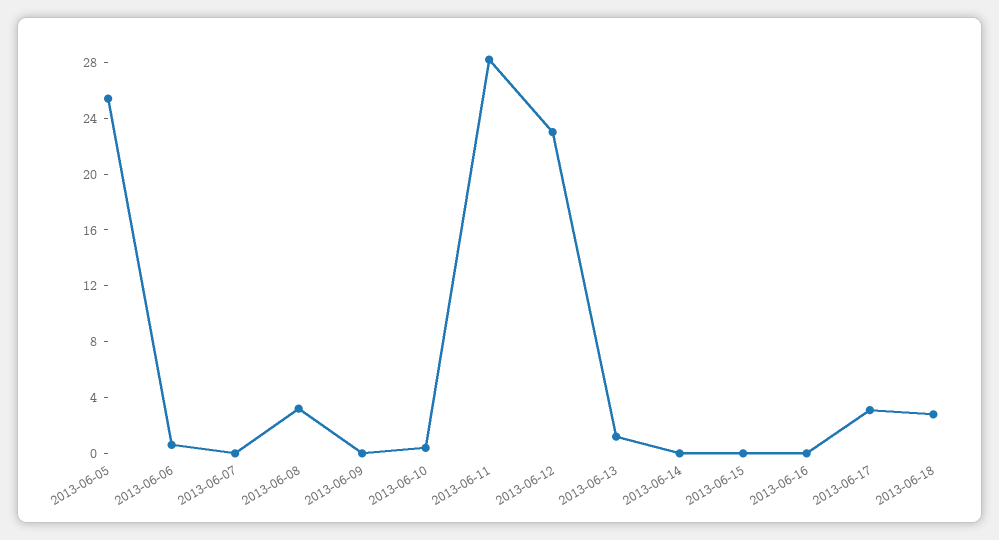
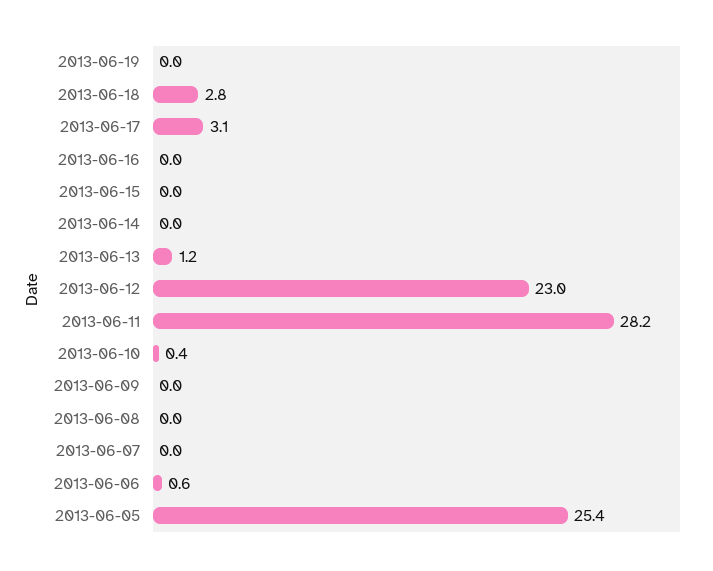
2013-06-08: 3 -> 0
2013-06-19: none -> 0

